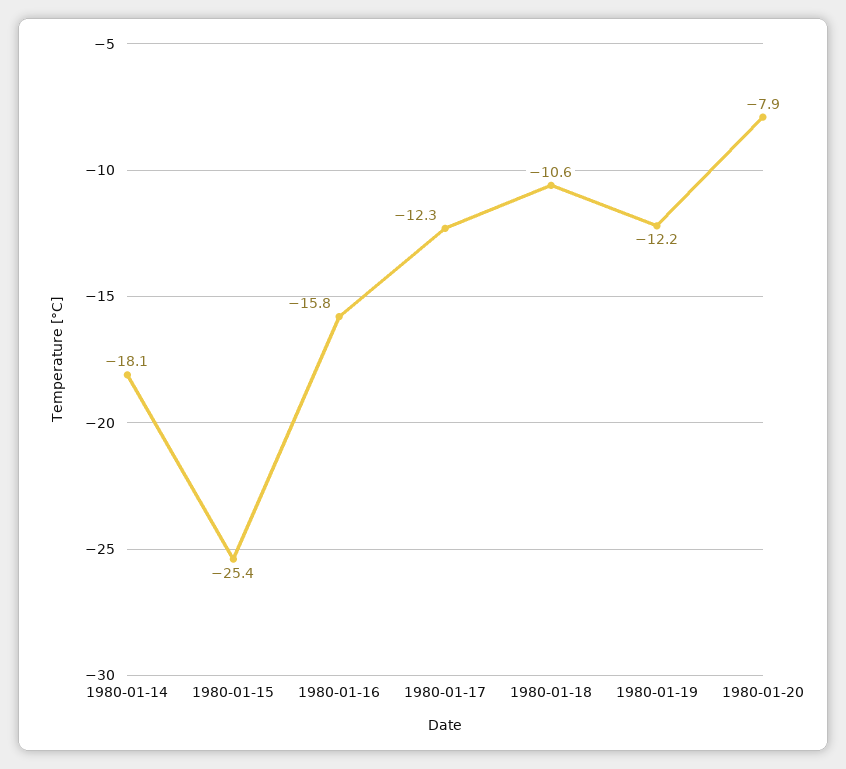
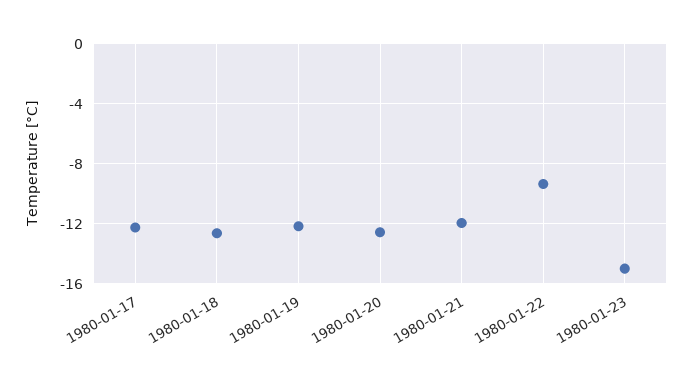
1980-01-14: -18.1 -> none
1980-01-15: -25.4 -> none
1980-01-16: -15.8 -> none
1980-01-18: -10.6 -> -12.5
1980-01-20: -7.9 -> -12.5
1980-01-21: none -> -12
1980-01-22: none -> -9.5
1980-01-23: none -> -15

